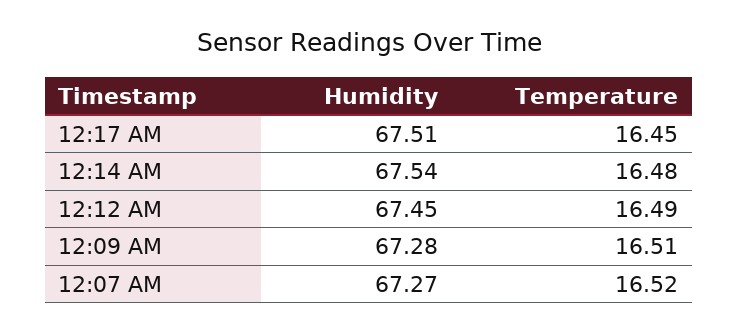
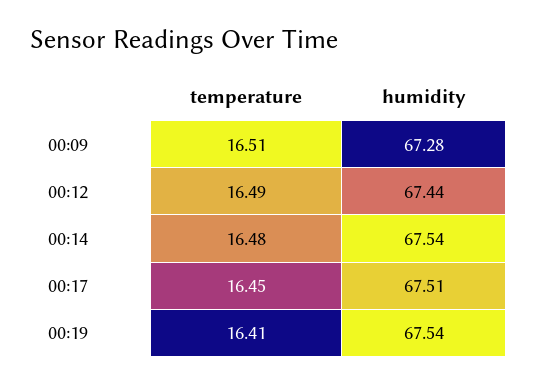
Humidity, 12:12 AM: 67.45 -> 67.44
Humidity, 12:07 AM: 67.27 -> none
Temperature, 12:07 AM: 16.52 -> none
Temperature, 00:19: none -> 16.41
Humidity, 00:19: none -> 67.54

